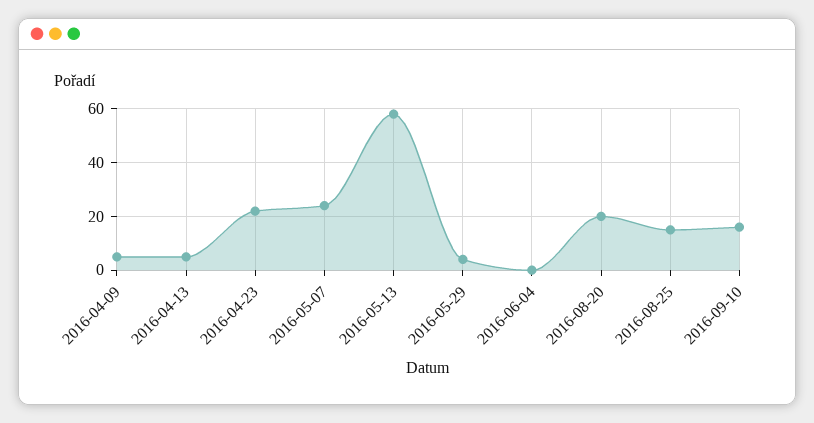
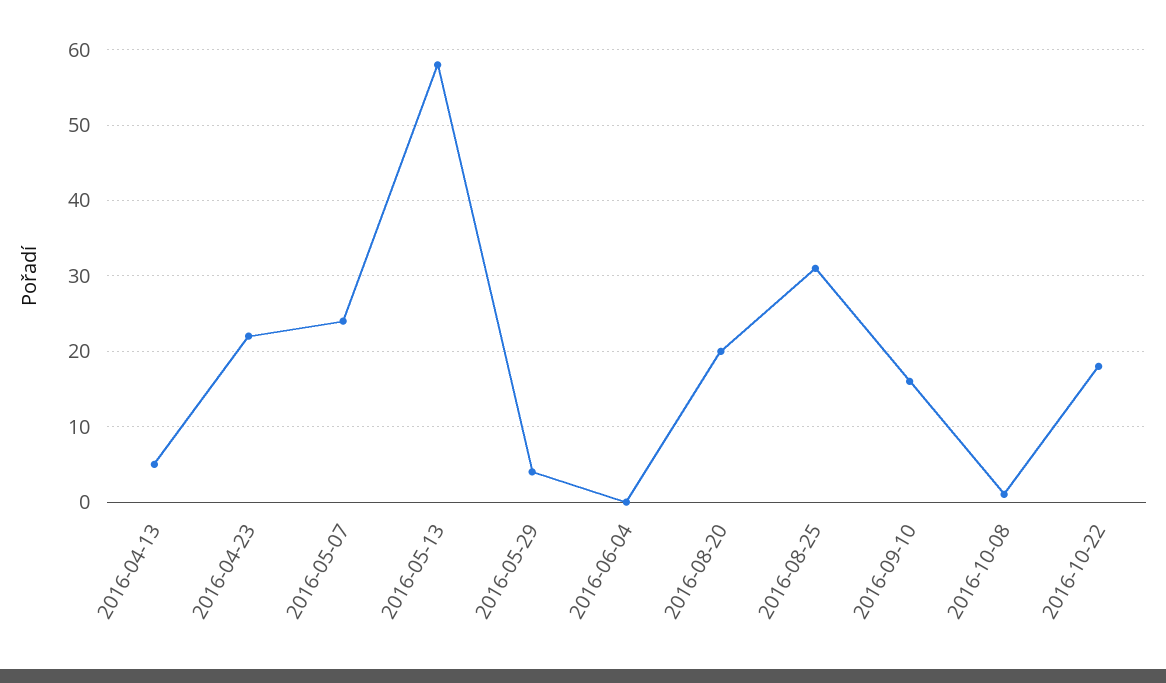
2016-04-09: 5 -> none
2016-08-25: 15 -> 31
2016-10-08: none -> 1
2016-10-22: none -> 18

